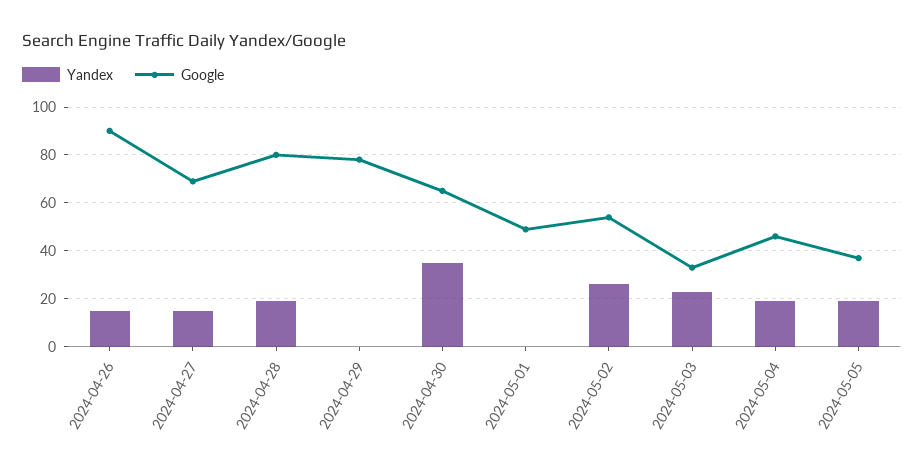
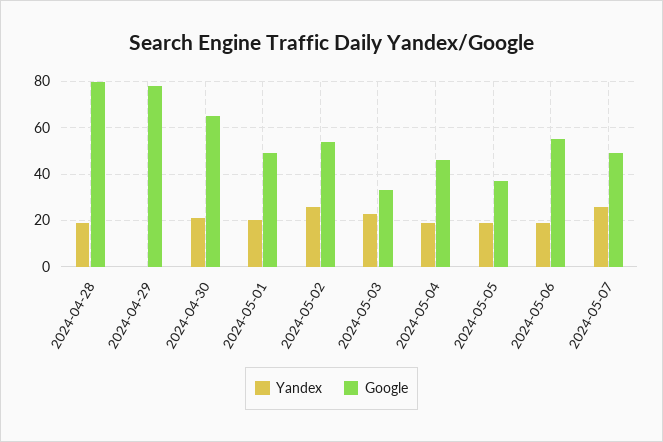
Yandex, 2024-04-26: 15 -> none
Google, 2024-04-26: 90 -> none
Yandex, 2024-04-27: 15 -> none
Google, 2024-04-27: 70 -> none
Yandex, 2024-04-30: 35 -> 20
Yandex, 2024-05-01: 0 -> 20
Yandex, 2024-05-06: none -> 20
Google, 2024-05-06: none -> 55
Yandex, 2024-05-07: none -> 25
Google, 2024-05-07: none -> 50

